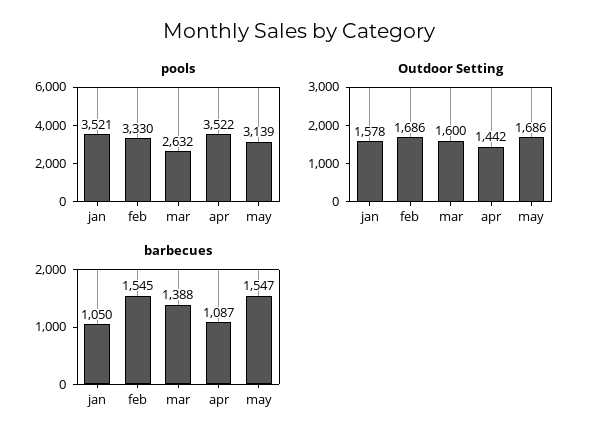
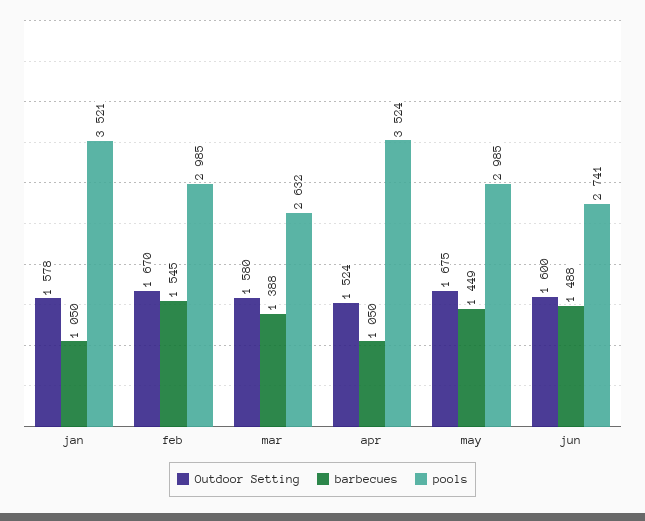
pools, feb: 3330 -> 2985
pools, apr: 3522 -> 3524
pools, may: 3139 -> 2985
Outdoor Setting, feb: 1686 -> 1670
Outdoor Setting, mar: 1600 -> 1580
Outdoor Setting, apr: 1442 -> 1524
Outdoor Setting, may: 1686 -> 1675
barbecues, apr: 1087 -> 1050
barbecues, may: 1547 -> 1449
Outdoor Setting, jun: none -> 1600
barbecues, jun: none -> 1488
pools, jun: none -> 2741

